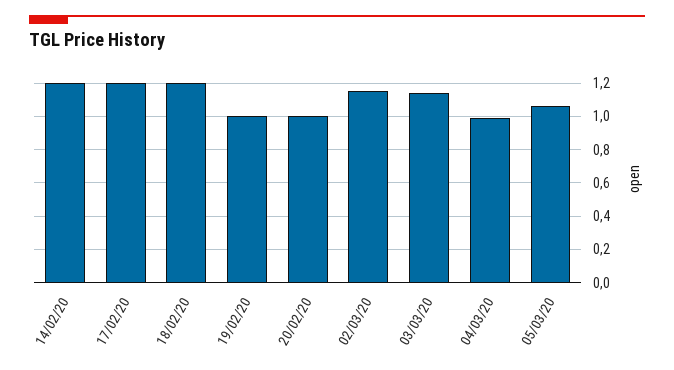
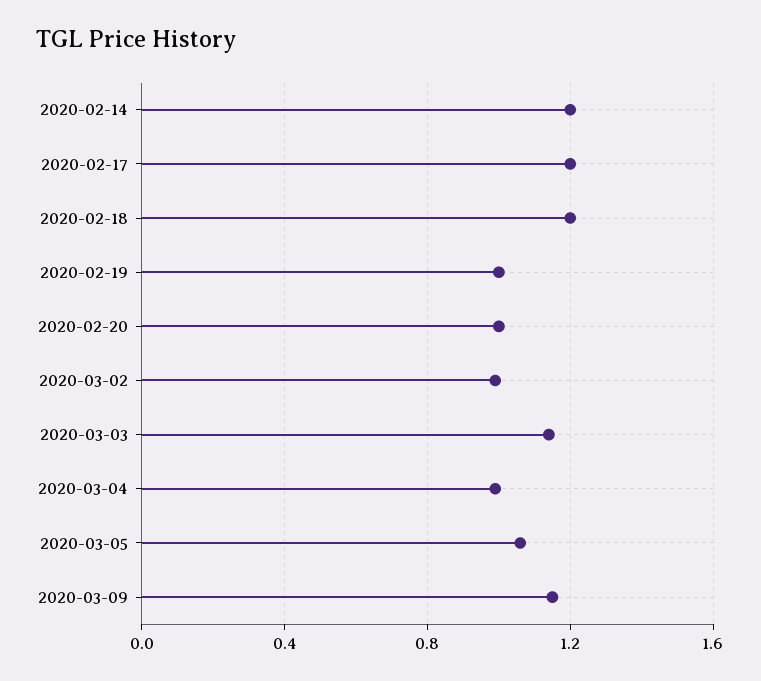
02/03/20: 1.15 -> 1
2020-03-09: none -> 1.15

